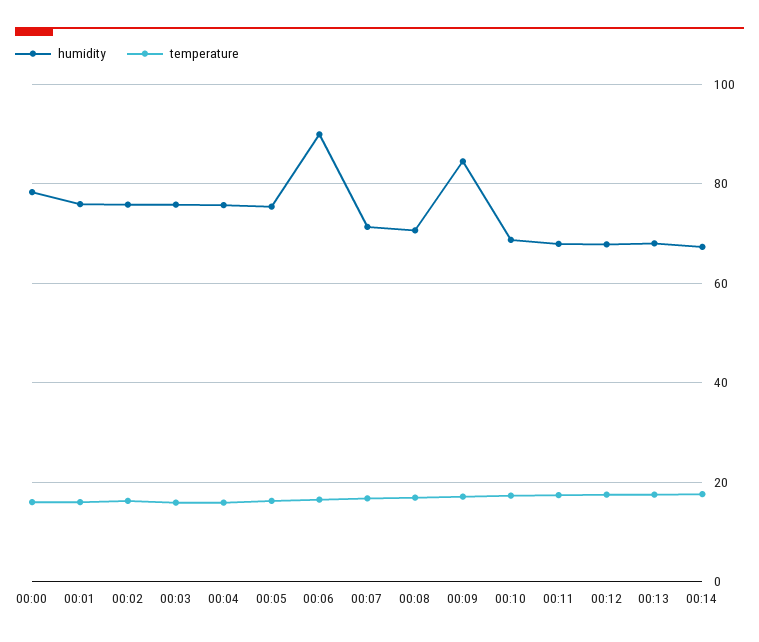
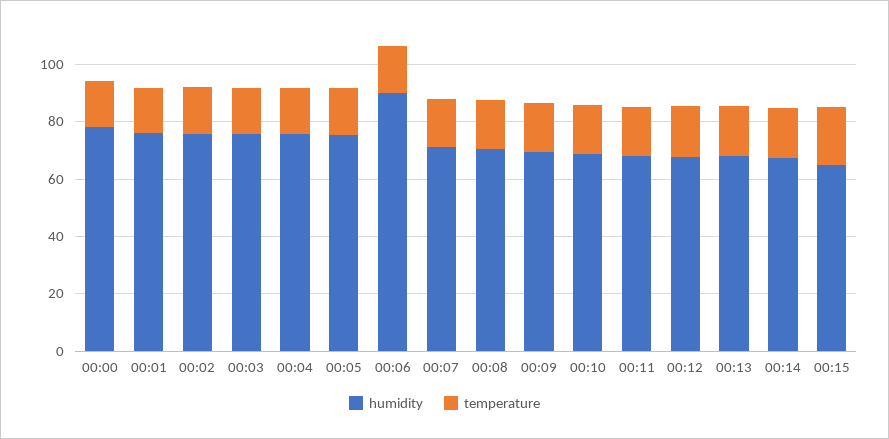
humidity, 00:09: 84 -> 70
humidity, 00:15: none -> 65
temperature, 00:15: none -> 20

